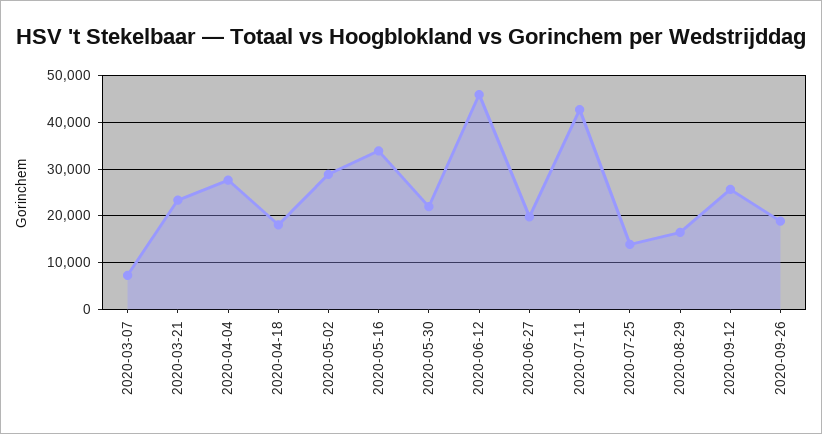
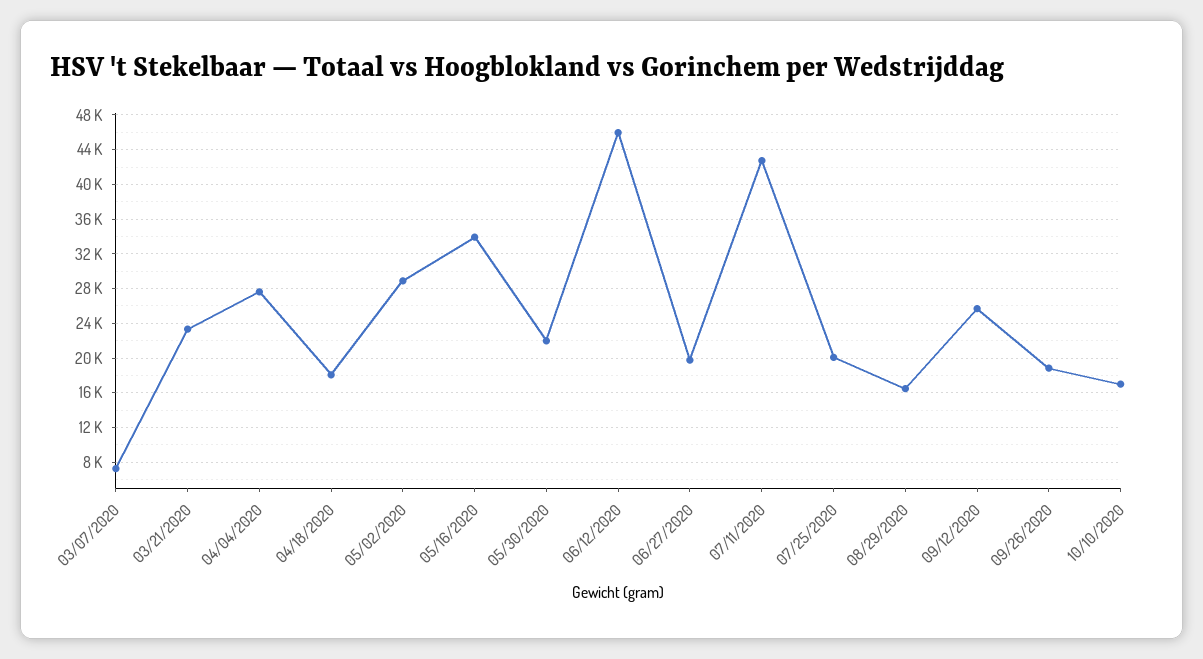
2020-07-25: 14000 -> 20000
10/10/2020: none -> 17000

